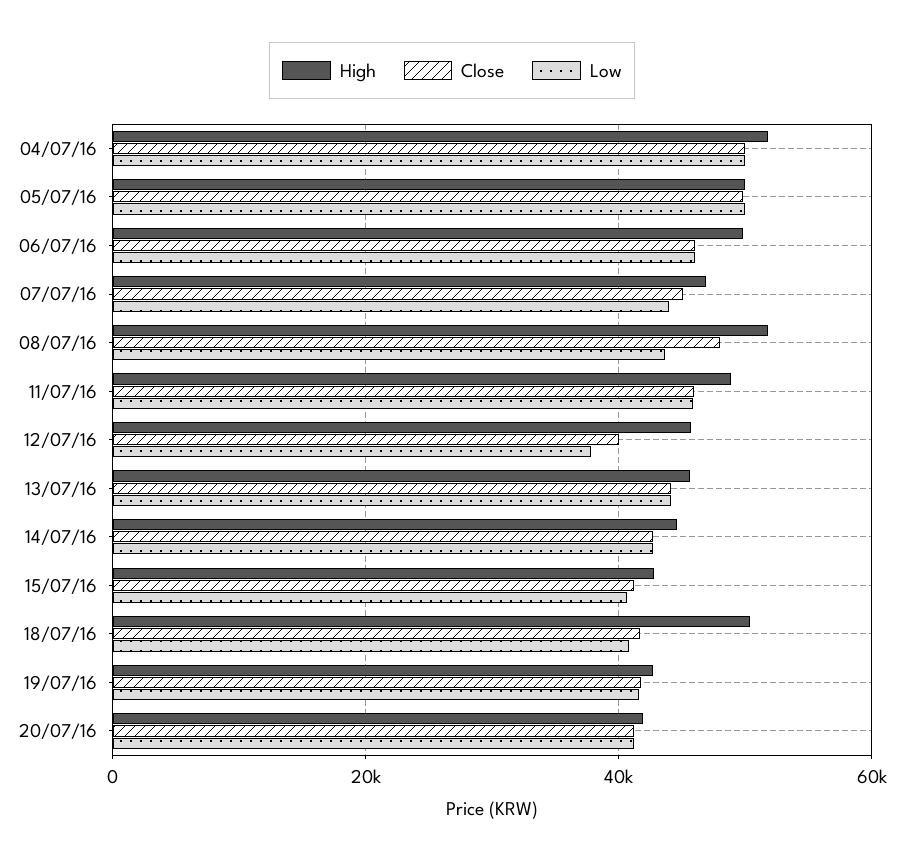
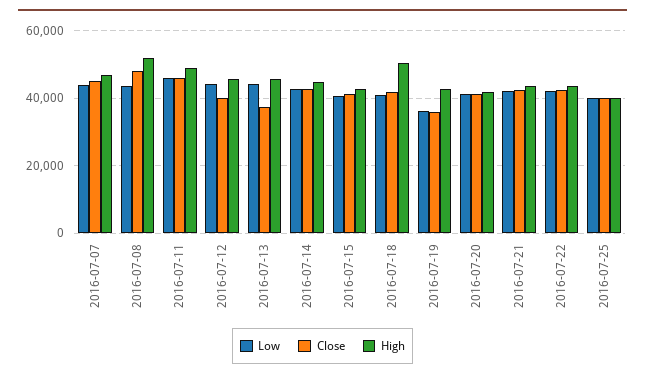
High, 04/07/16: 52000 -> none
Close, 04/07/16: 50000 -> none
Low, 04/07/16: 50000 -> none
High, 05/07/16: 50000 -> none
Close, 05/07/16: 50000 -> none
Low, 05/07/16: 50000 -> none
High, 06/07/16: 50000 -> none
Close, 06/07/16: 46000 -> none
Low, 06/07/16: 46000 -> none
Low, 12/07/16: 38000 -> 44000
Close, 13/07/16: 44000 -> 38000
Close, 19/07/16: 42000 -> 36000
Low, 19/07/16: 42000 -> 36000
Low, 2016-07-21: none -> 42000
Close, 2016-07-21: none -> 42000
High, 2016-07-21: none -> 44000
Low, 2016-07-22: none -> 42000
Close, 2016-07-22: none -> 42000
High, 2016-07-22: none -> 44000
Low, 2016-07-25: none -> 40000
Close, 2016-07-25: none -> 40000
High, 2016-07-25: none -> 40000

